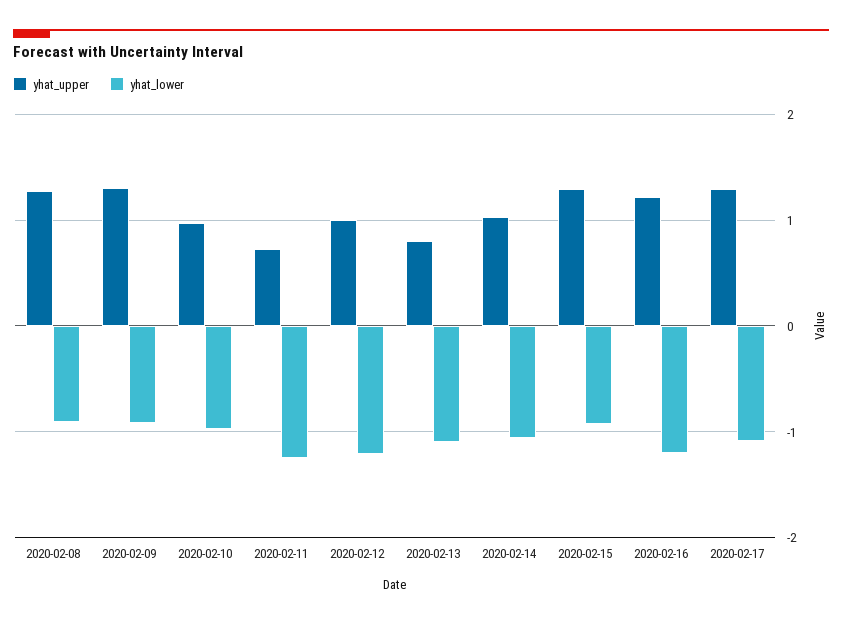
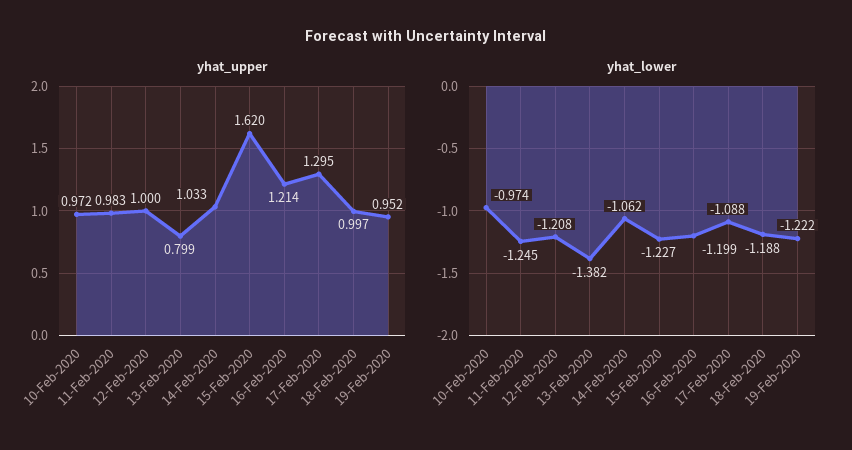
yhat_upper, 2020-02-08: 1.3 -> none
yhat_lower, 2020-02-08: -0.9 -> none
yhat_upper, 2020-02-09: 1.3 -> none
yhat_lower, 2020-02-09: -0.9 -> none
yhat_upper, 2020-02-11: 0.7 -> 0.983
yhat_lower, 2020-02-13: -1.1 -> -1.382
yhat_upper, 2020-02-15: 1.3 -> 1.62
yhat_lower, 2020-02-15: -0.9 -> -1.227
yhat_upper, 18-Feb-2020: none -> 0.997
yhat_upper, 19-Feb-2020: none -> 0.952
yhat_lower, 18-Feb-2020: none -> -1.188
yhat_lower, 19-Feb-2020: none -> -1.222

